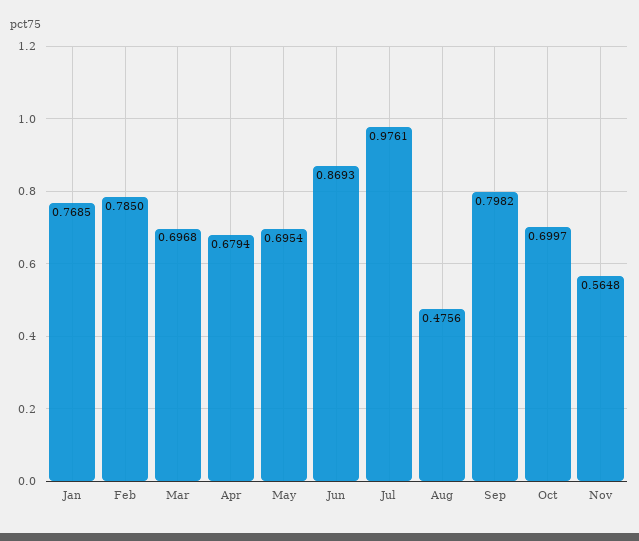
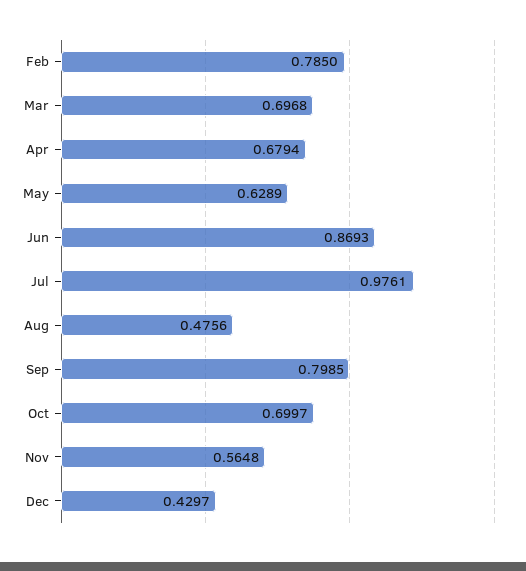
Jan: 0.7685 -> none
May: 0.6954 -> 0.6289
Sep: 0.7982 -> 0.7985
Dec: none -> 0.4297

